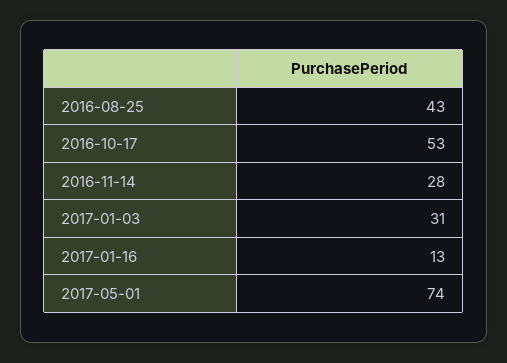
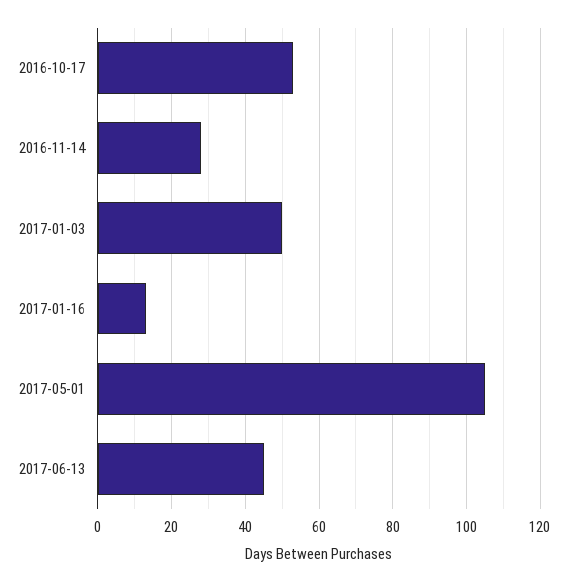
2016-08-25: 43 -> none
2017-01-03: 31 -> 50
2017-05-01: 74 -> 105
2017-06-13: none -> 45

